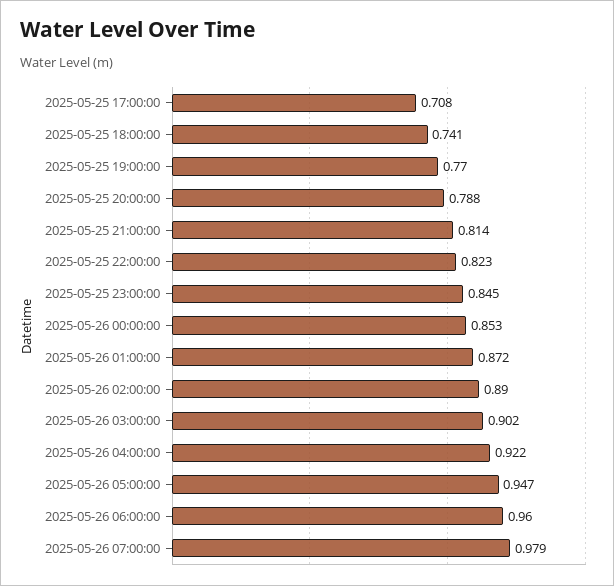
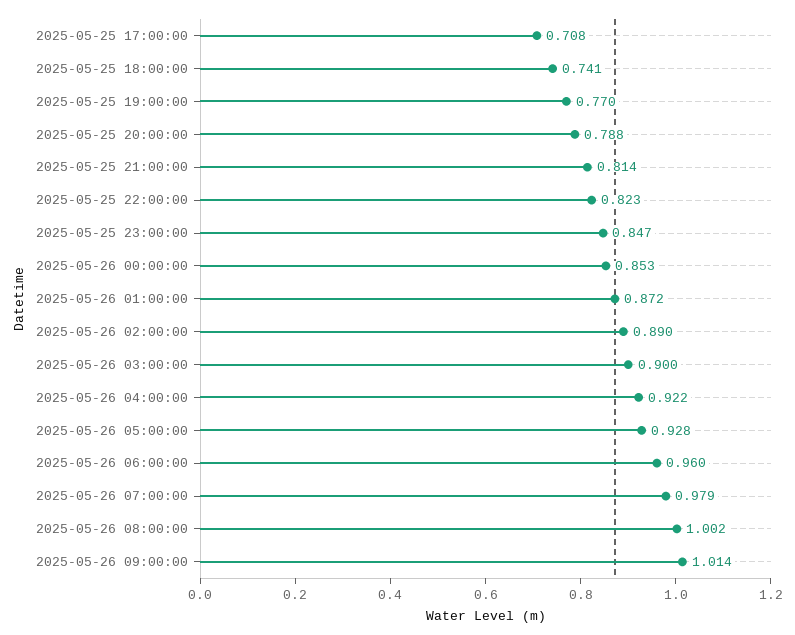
2025-05-25 23:00:00: 0.845 -> 0.847
2025-05-26 03:00:00: 0.902 -> 0.9
2025-05-26 05:00:00: 0.947 -> 0.928
2025-05-26 08:00:00: none -> 1.002
2025-05-26 09:00:00: none -> 1.014

